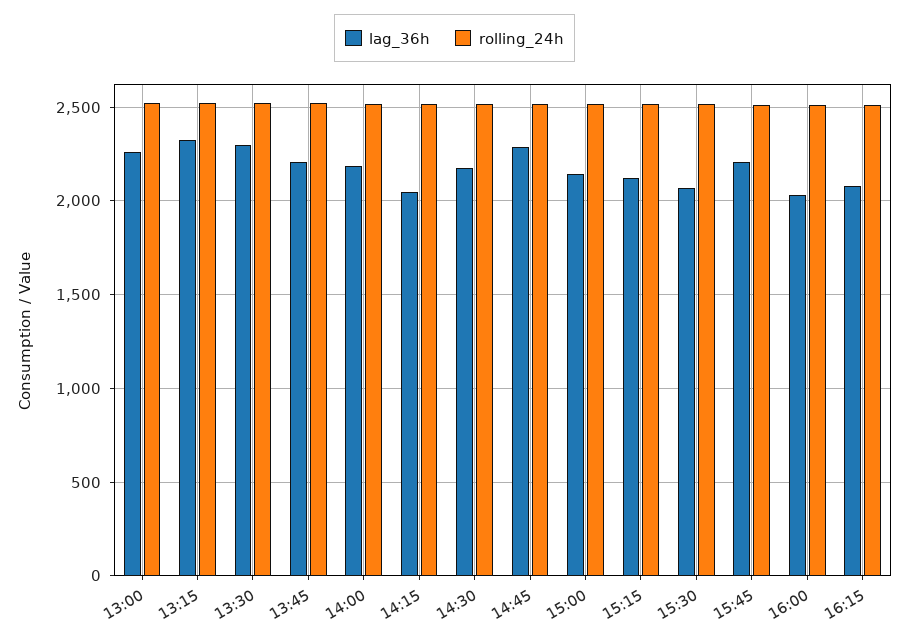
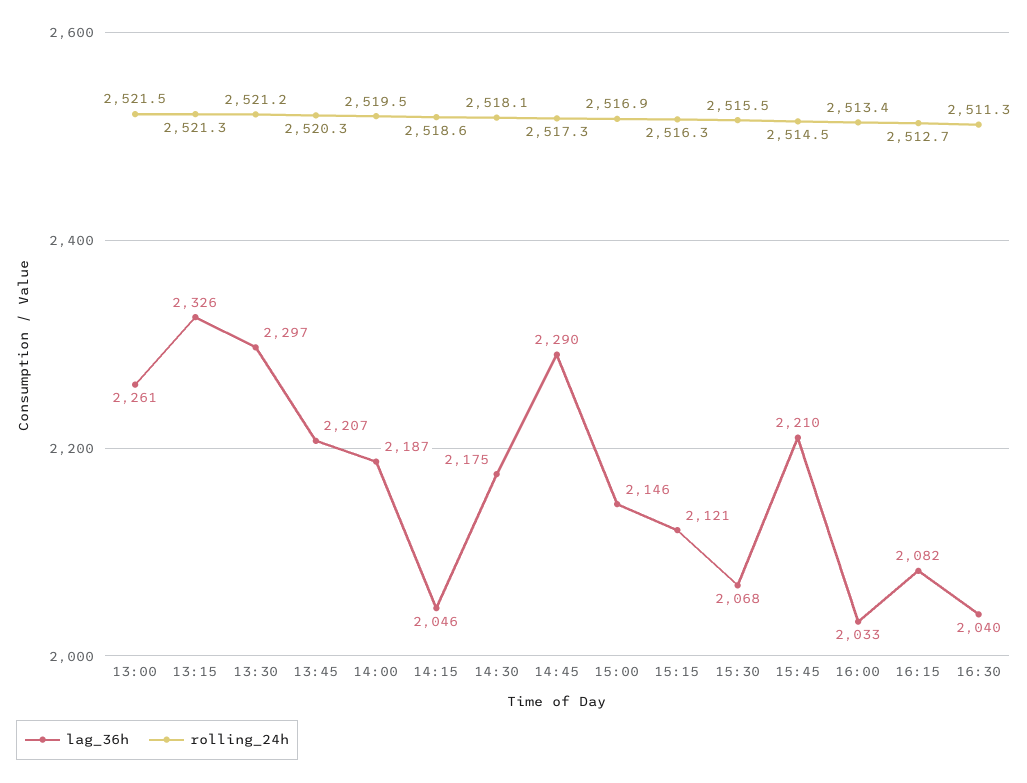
lag_36h, 16:30: none -> 2040
rolling_24h, 16:30: none -> 2511.3

